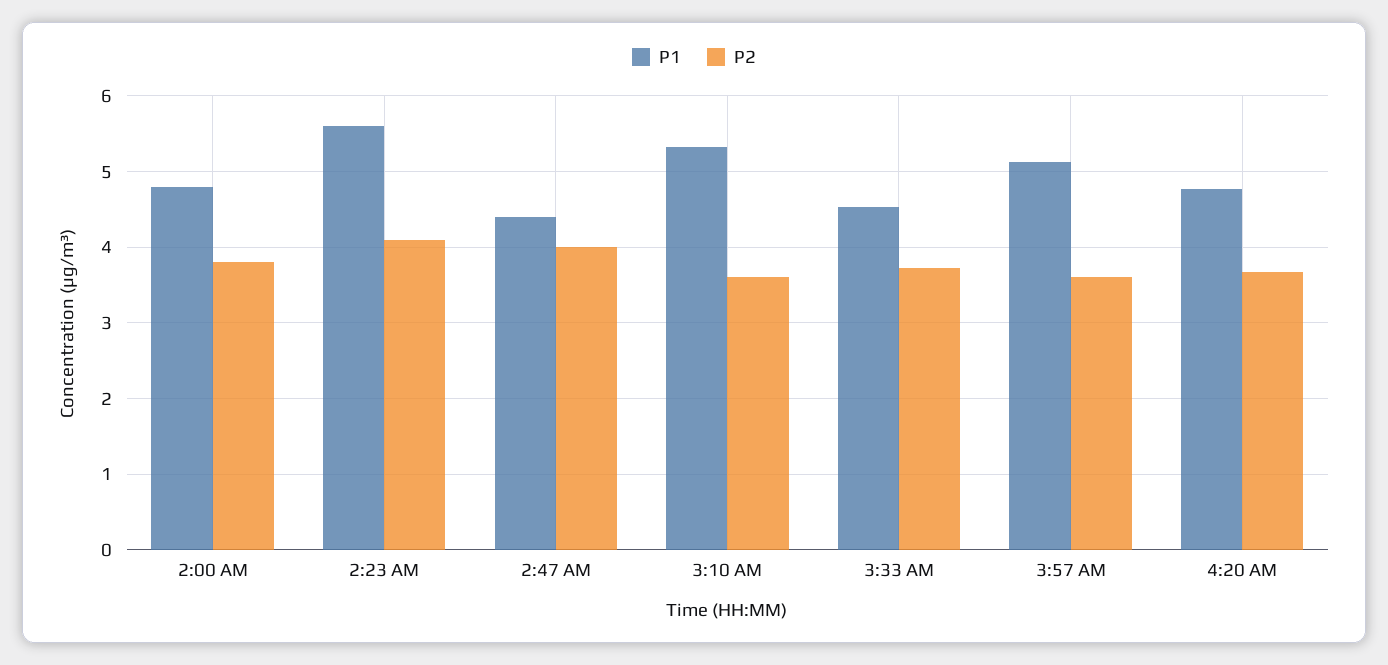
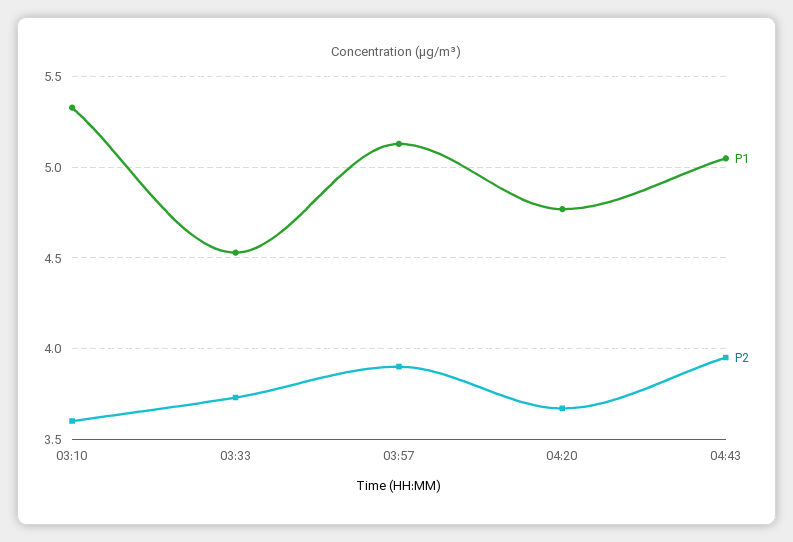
P1, 2:00 AM: 4.8 -> none
P2, 2:00 AM: 3.8 -> none
P1, 2:23 AM: 5.6 -> none
P2, 2:23 AM: 4.1 -> none
P1, 2:47 AM: 4.4 -> none
P2, 2:47 AM: 4 -> none
P2, 3:57 AM: 3.6 -> 3.9
P1, 04:43: none -> 5.05
P2, 04:43: none -> 3.95

